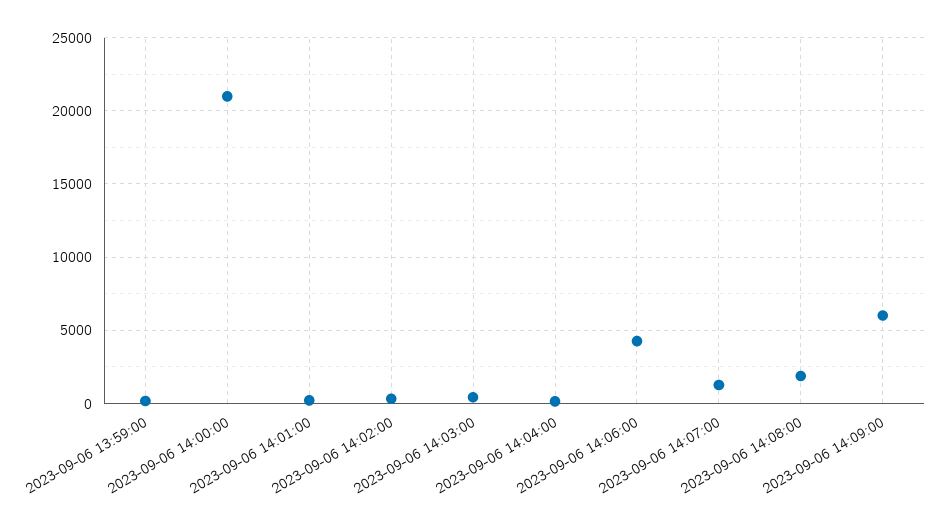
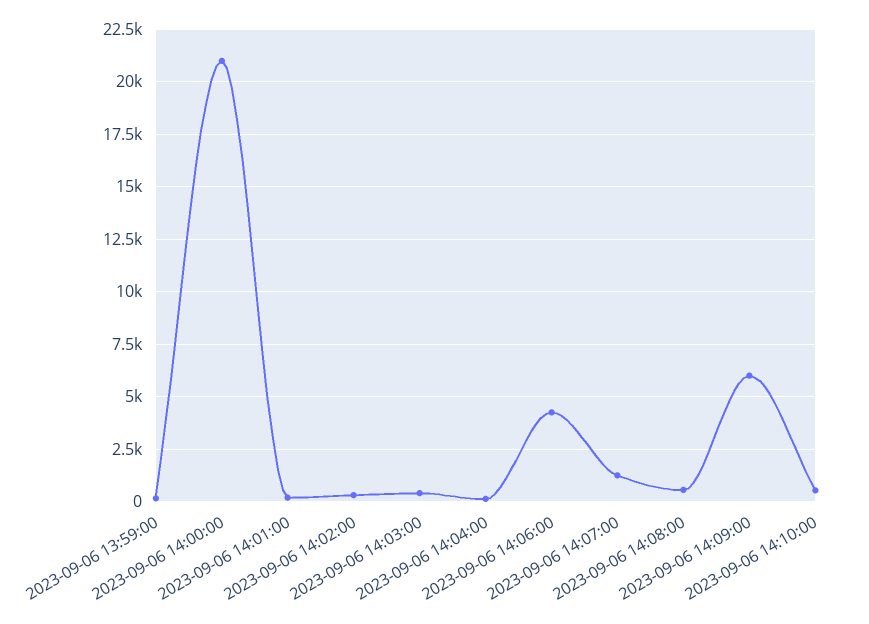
2023-09-06 14:08:00: 2000 -> 500
2023-09-06 14:10:00: none -> 500

